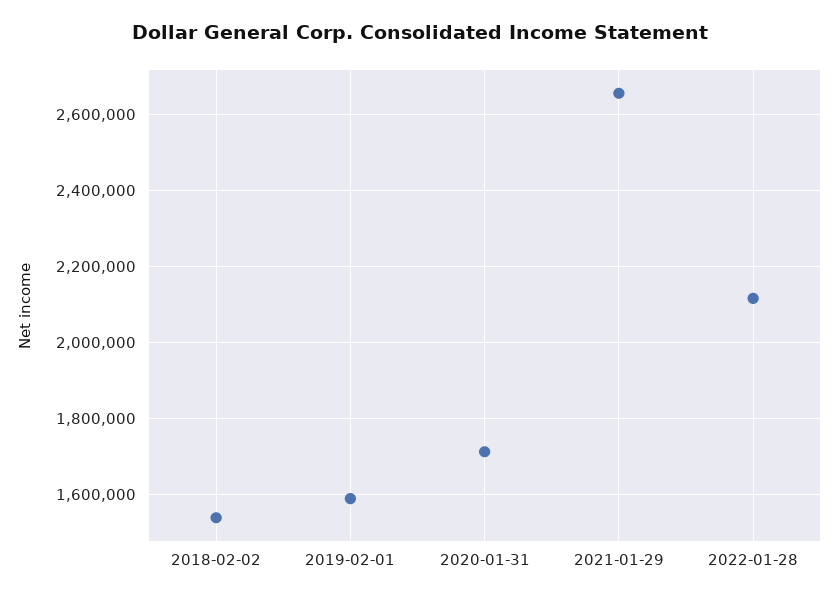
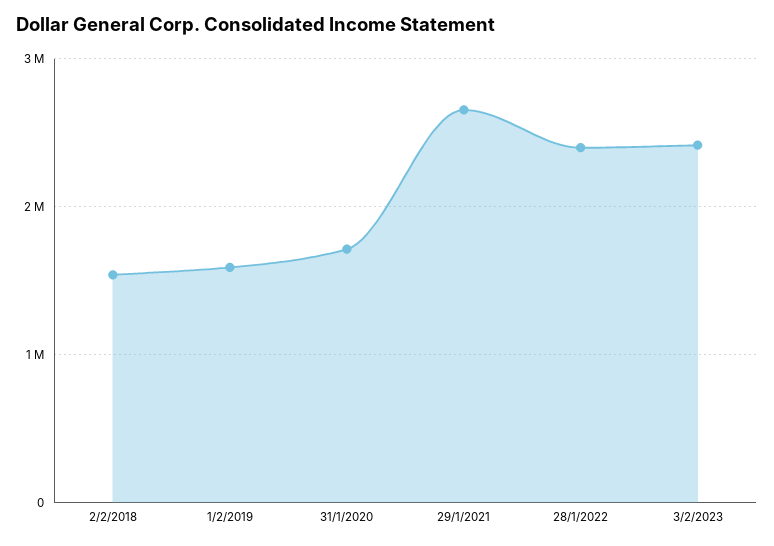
2022-01-28: 2120000 -> 2400000
3/2/2023: none -> 2400000

